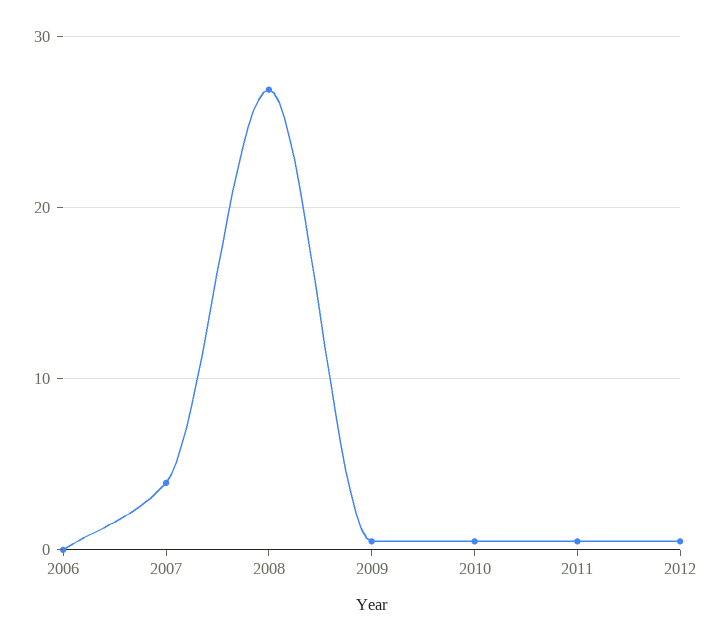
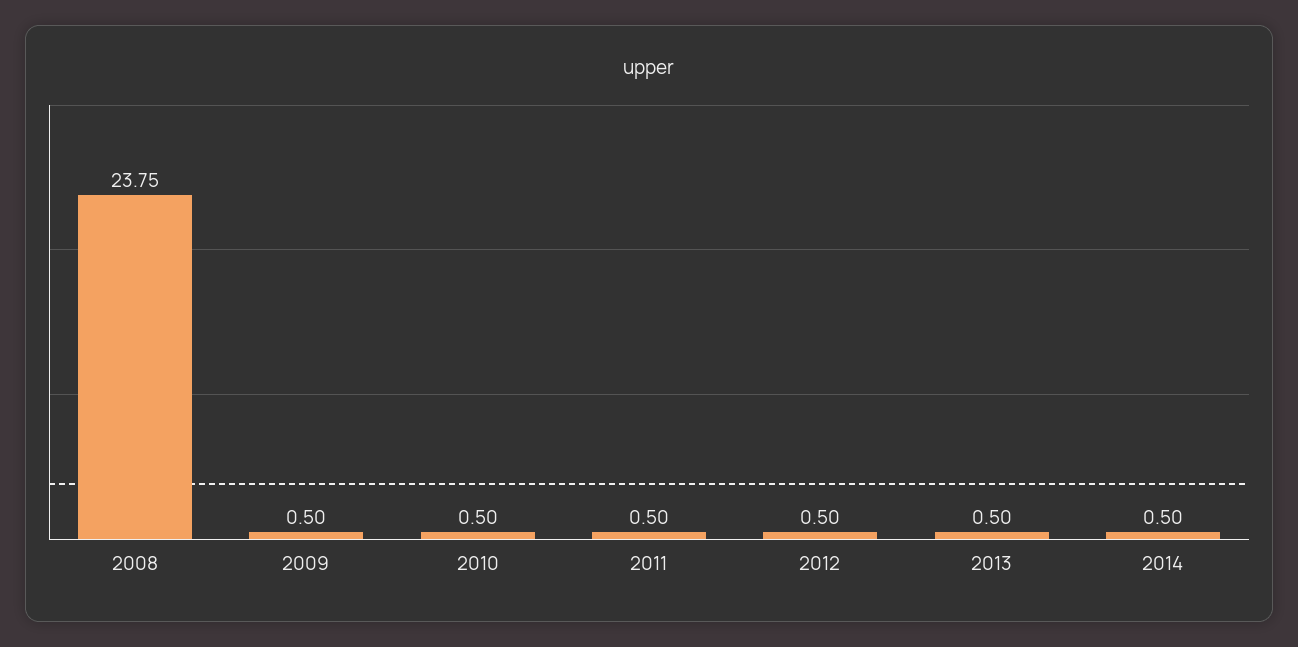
2006: 0 -> none
2007: 4 -> none
2008: 27 -> 23.75
2013: none -> 0.5
2014: none -> 0.5

